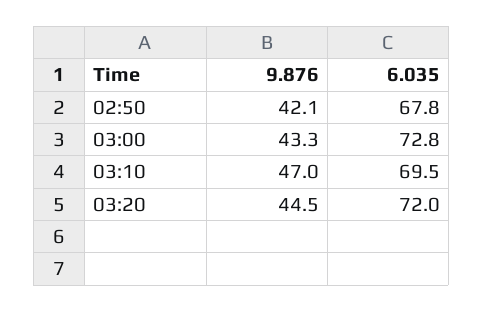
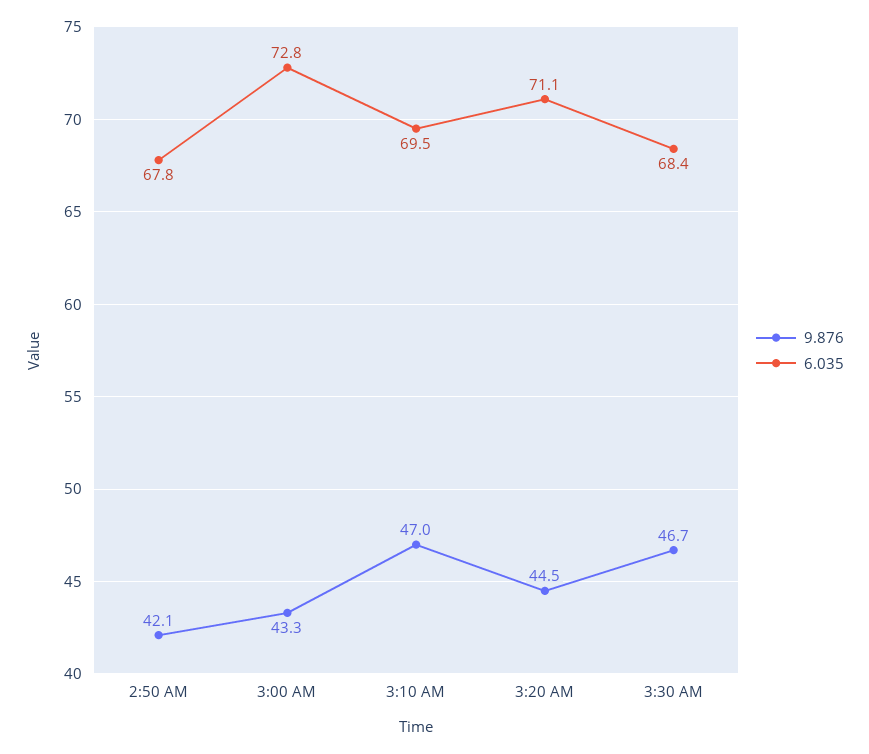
6.035, 03:20: 72 -> 71.1
9.876, 3:30 AM: none -> 46.7
6.035, 3:30 AM: none -> 68.4

